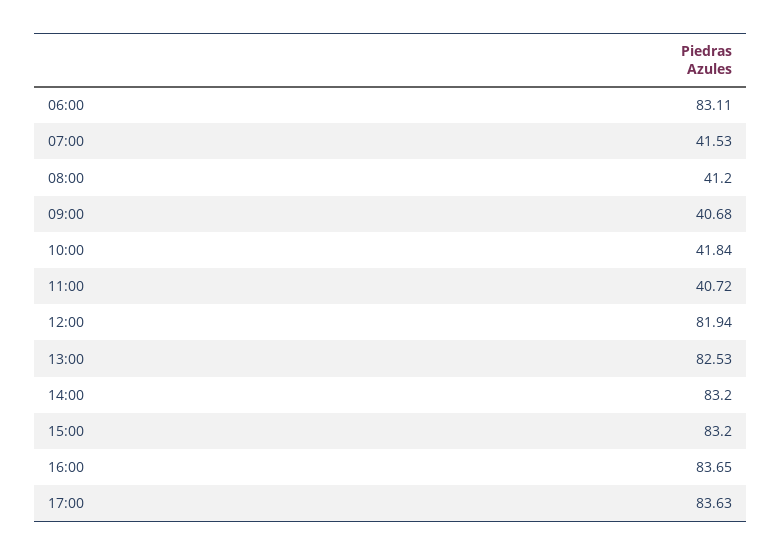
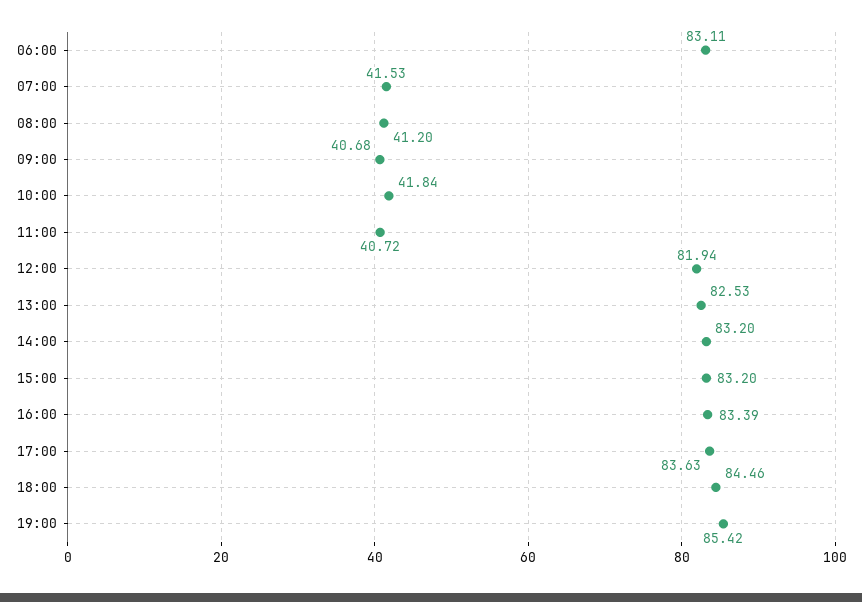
16:00: 83.65 -> 83.39
18:00: none -> 84.46
19:00: none -> 85.42

